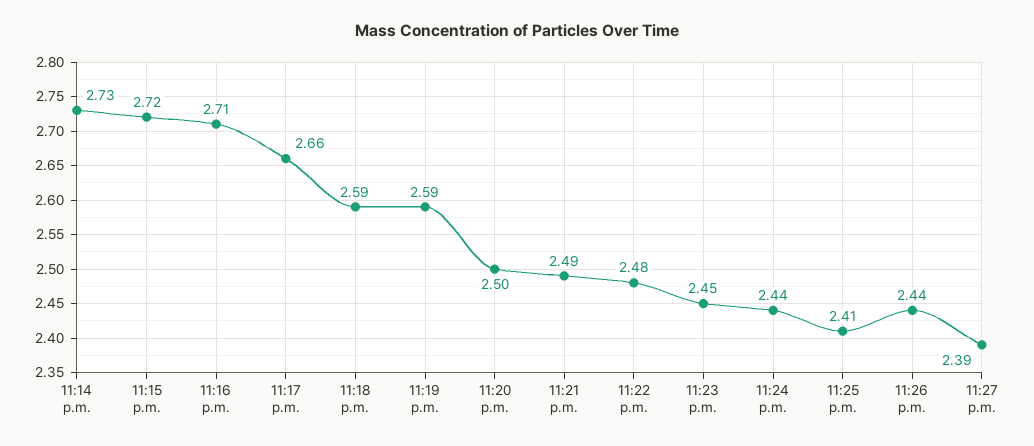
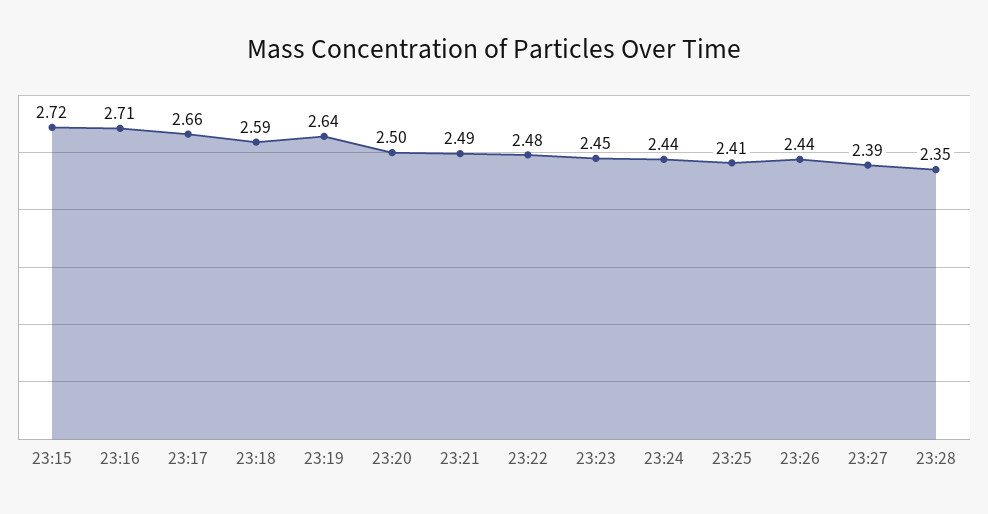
11:14 p.m.: 2.73 -> none
11:19 p.m.: 2.59 -> 2.64
23:28: none -> 2.35

